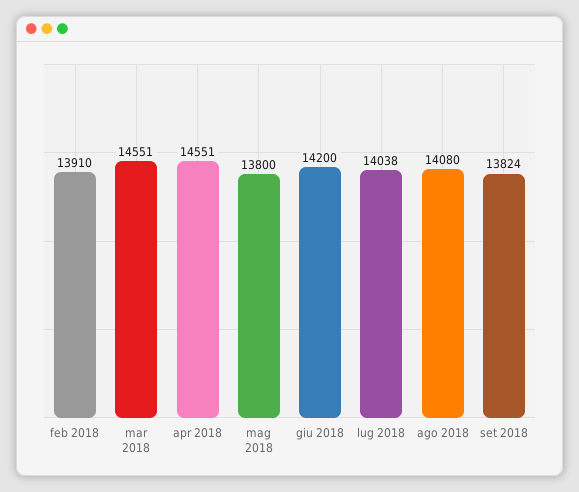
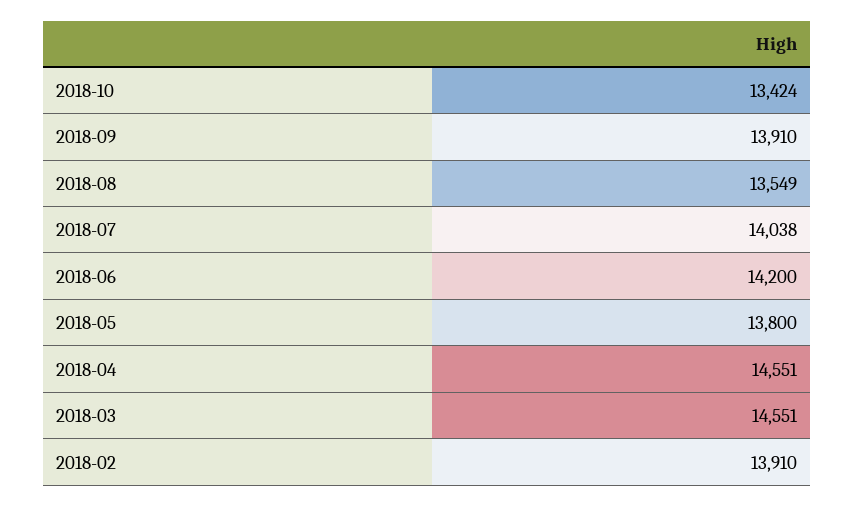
ago 2018: 14080 -> 13549
set 2018: 13824 -> 13910
2018-10: none -> 13424

